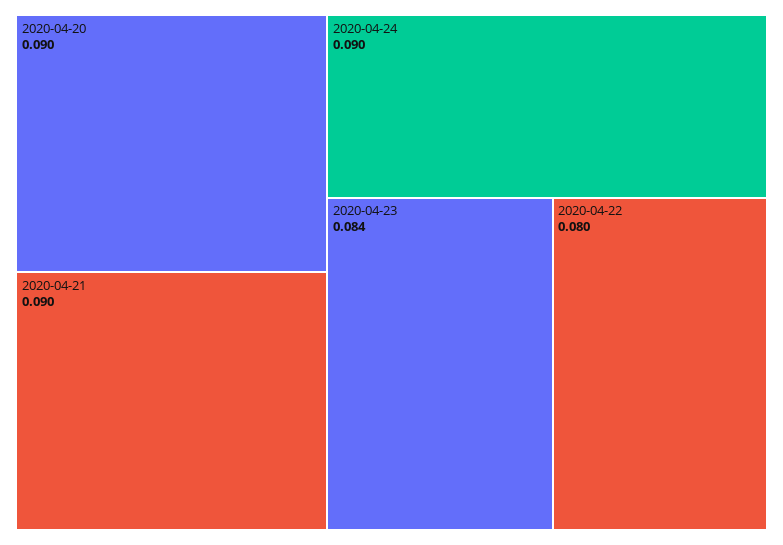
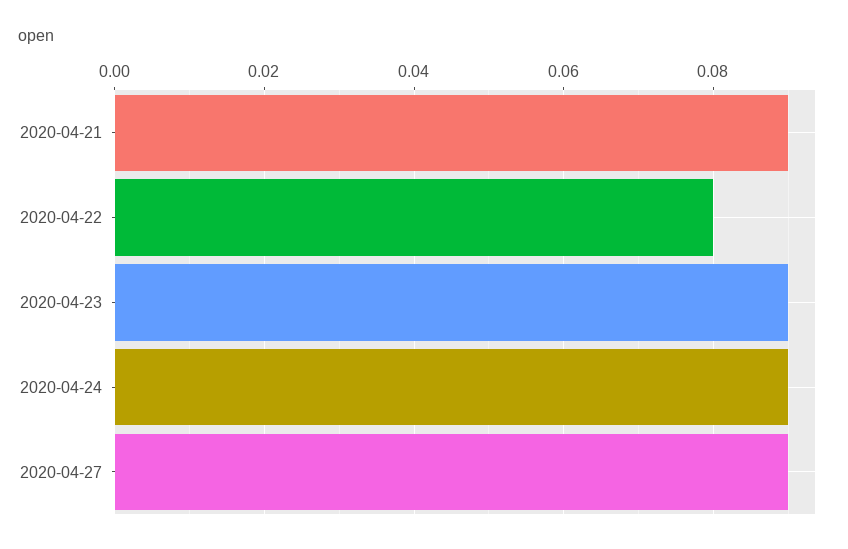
2020-04-20: 0.09 -> none
2020-04-23: 0.084 -> 0.09
2020-04-27: none -> 0.09

